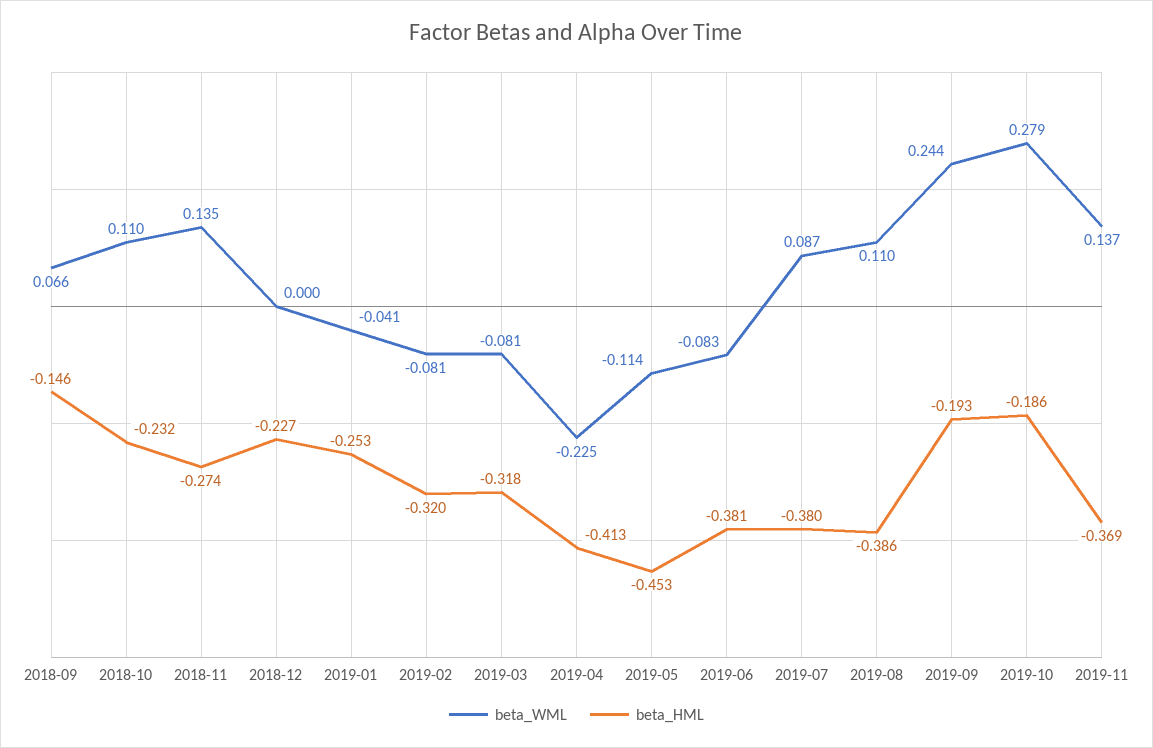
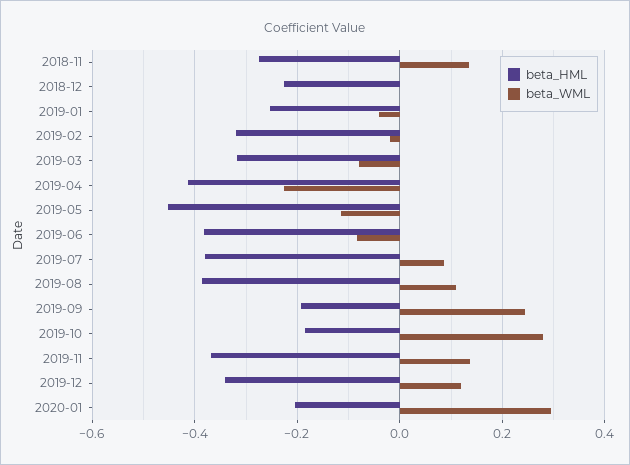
beta_WML, 2018-09: 0.066 -> none
beta_HML, 2018-09: -0.146 -> none
beta_WML, 2018-10: 0.11 -> none
beta_HML, 2018-10: -0.232 -> none
beta_WML, 2019-02: -0.081 -> -0.02
beta_HML, 2019-12: none -> -0.34
beta_WML, 2019-12: none -> 0.12
beta_HML, 2020-01: none -> -0.2
beta_WML, 2020-01: none -> 0.3

